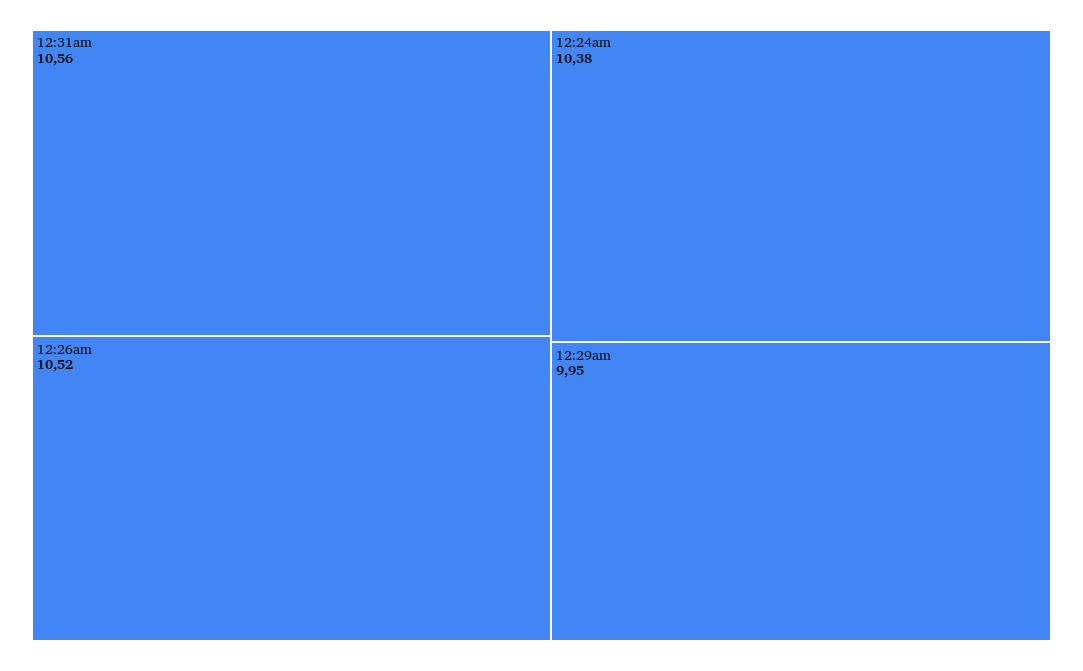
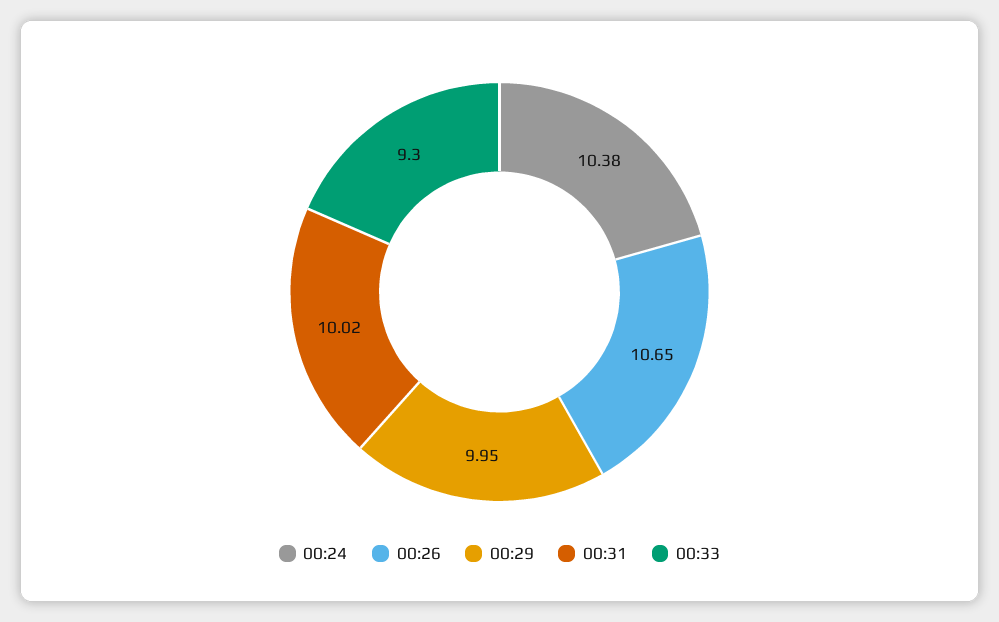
12:31am: 10.56 -> 10.02
12:26am: 10.52 -> 10.65
00:33: none -> 9.3

